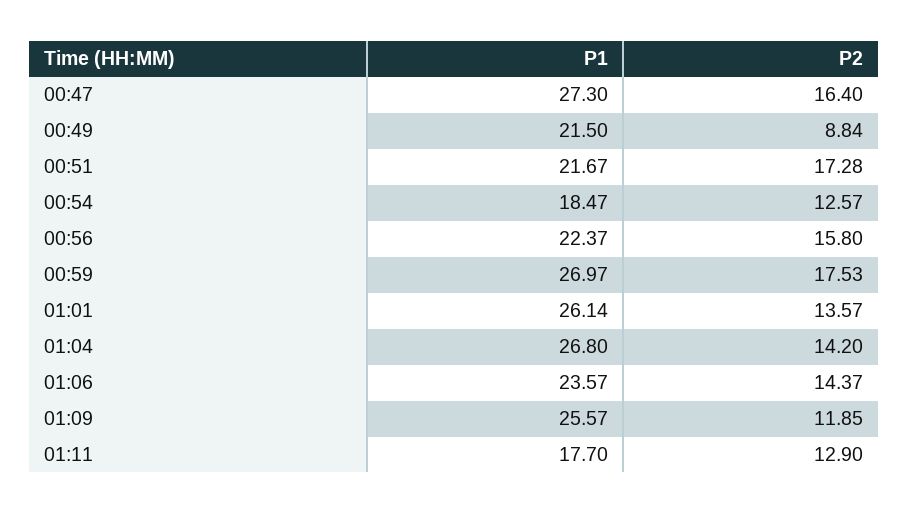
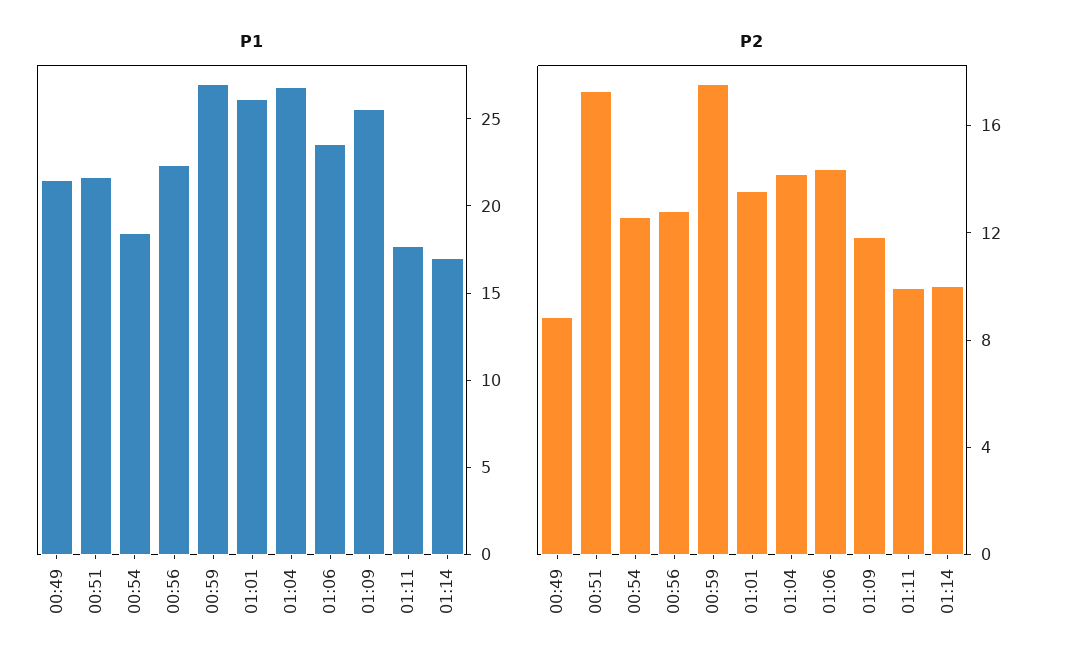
P1, 00:47: 27.3 -> none
P2, 00:47: 16.4 -> none
P2, 00:56: 15.8 -> 13
P2, 01:11: 12.9 -> 10
P1, 01:14: none -> 17
P2, 01:14: none -> 10

